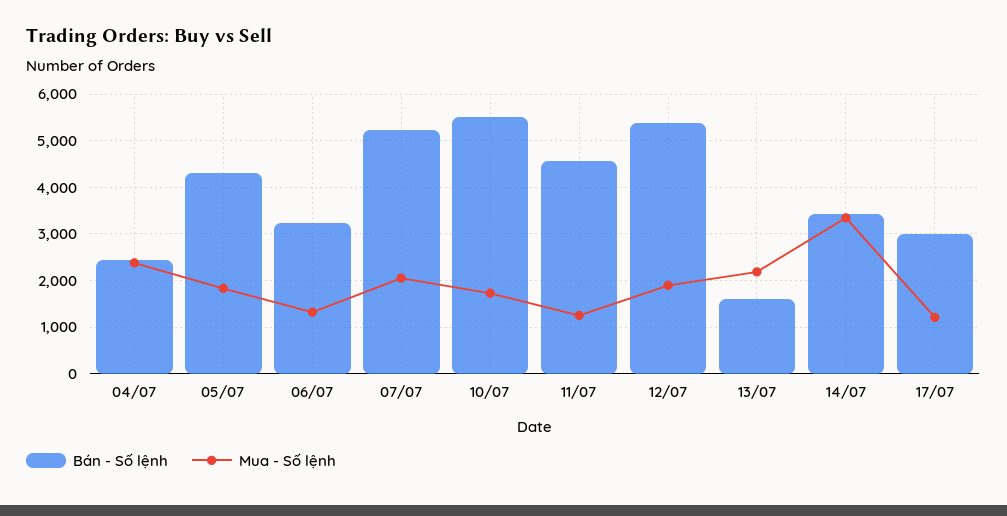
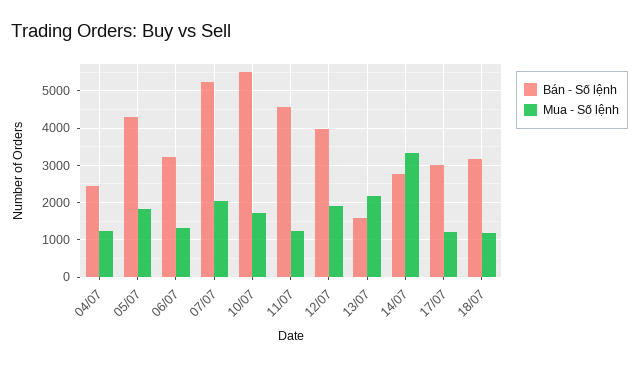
Mua - Số lệnh, 04/07: 2400 -> 1200
Bán - Số lệnh, 12/07: 5400 -> 4000
Bán - Số lệnh, 14/07: 3400 -> 2800
Bán - Số lệnh, 18/07: none -> 3200
Mua - Số lệnh, 18/07: none -> 1200

